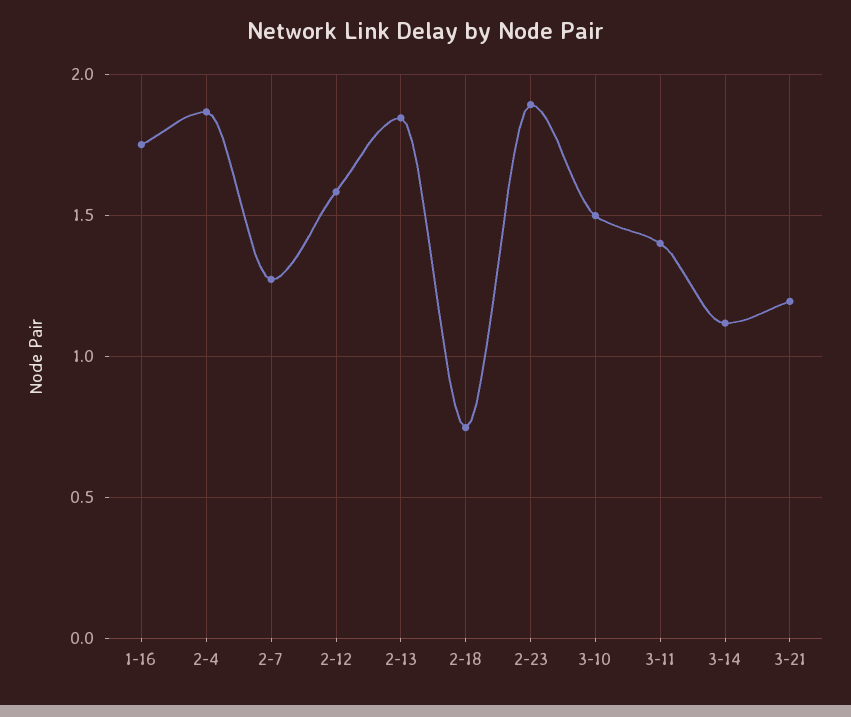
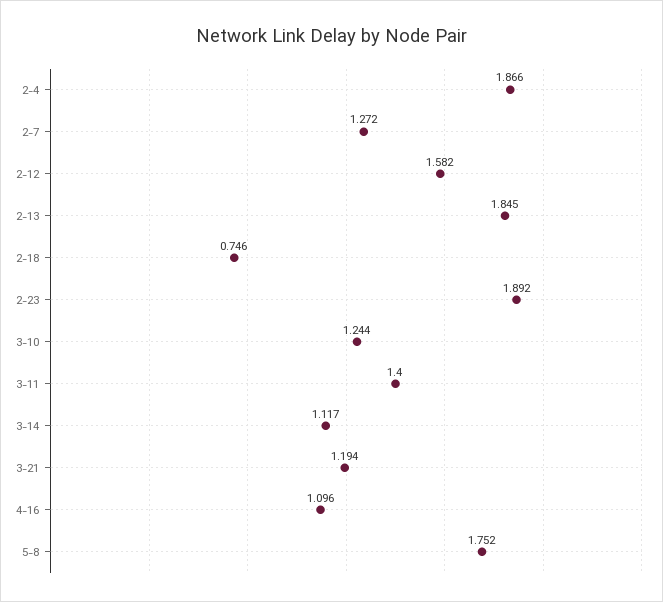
1-16: 1.75 -> none
3-10: 1.5 -> 1.244
4-16: none -> 1.096
5-8: none -> 1.752

